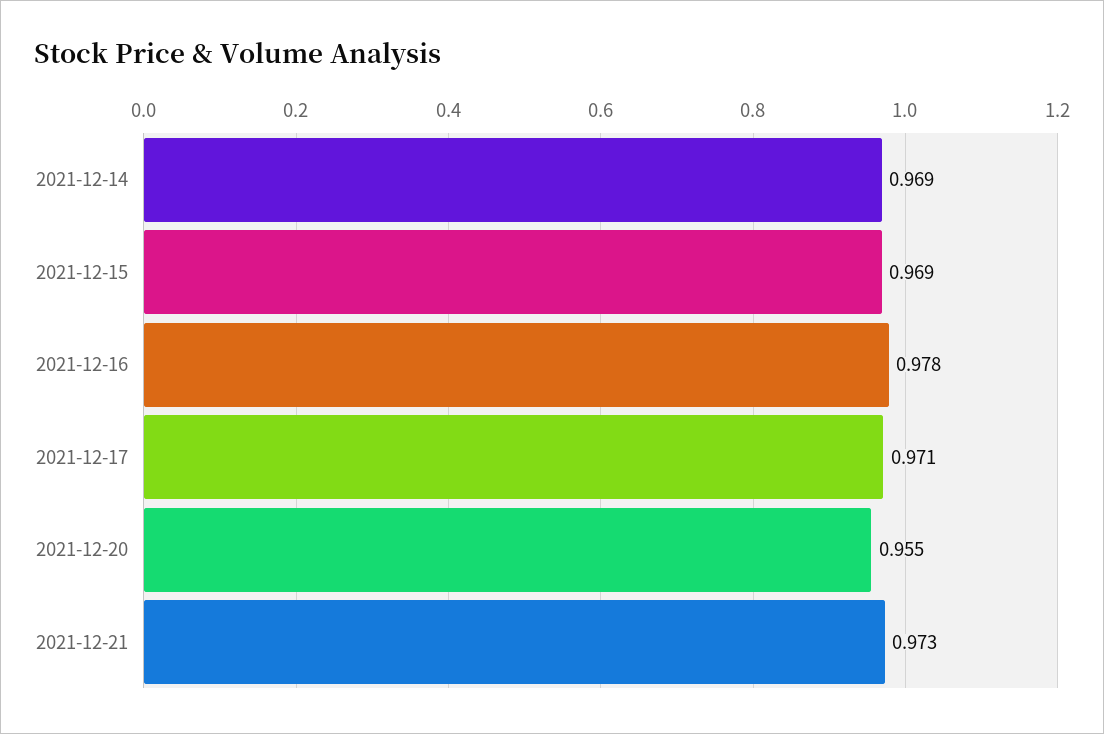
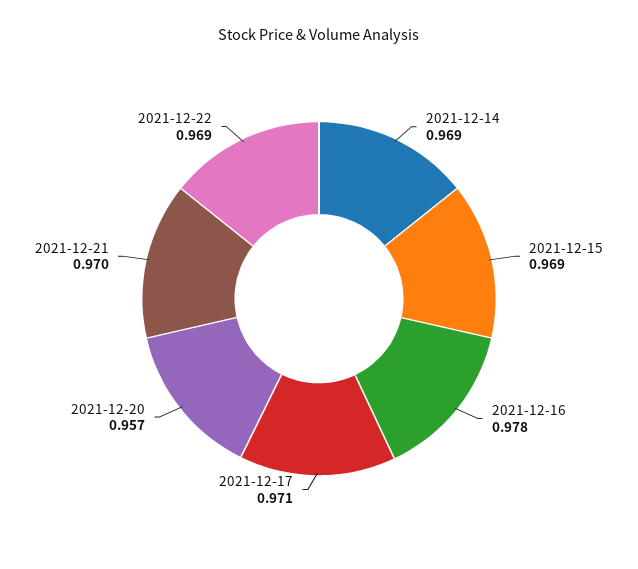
2021-12-20: 0.955 -> 0.957
2021-12-21: 0.973 -> 0.97
2021-12-22: none -> 0.969

